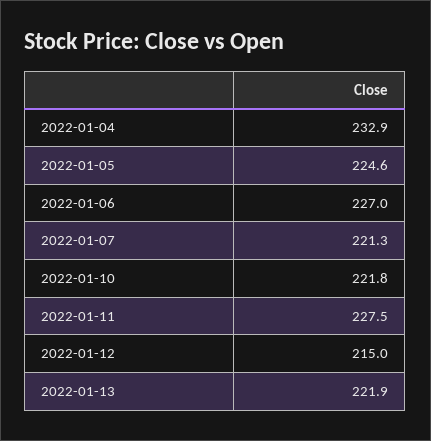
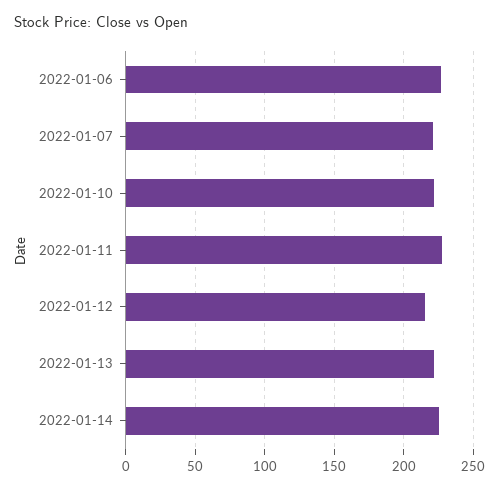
2022-01-04: 232.9 -> none
2022-01-05: 224.6 -> none
2022-01-14: none -> 225

